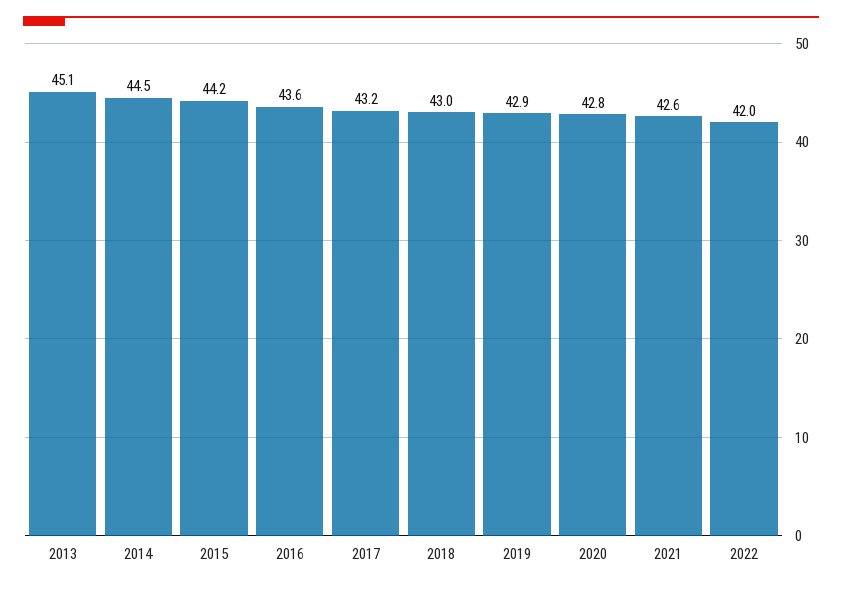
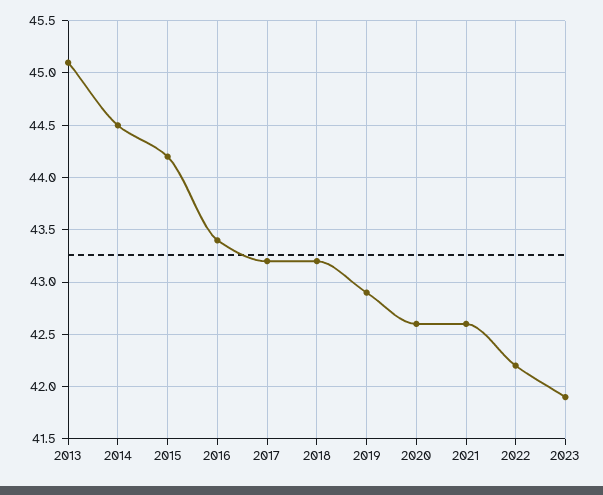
2016: 43.6 -> 43.4
2018: 43 -> 43.2
2020: 42.8 -> 42.6
2022: 42 -> 42.2
2023: none -> 41.9

